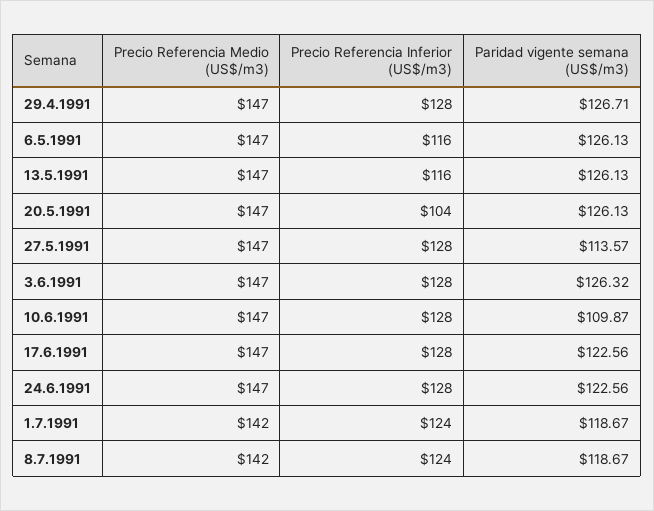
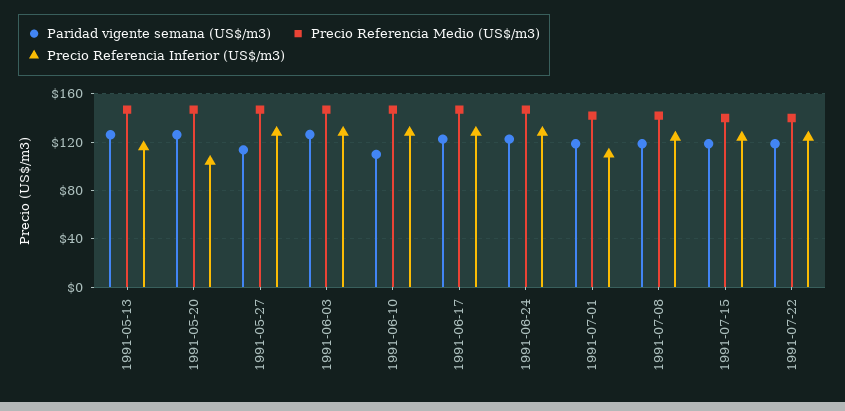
Precio Referencia Medio (US$/m3), 29.4.1991: 147 -> none
Precio Referencia Inferior (US$/m3), 29.4.1991: 128 -> none
Paridad vigente semana (US$/m3), 29.4.1991: 126.71 -> none
Precio Referencia Medio (US$/m3), 6.5.1991: 147 -> none
Precio Referencia Inferior (US$/m3), 6.5.1991: 116 -> none
Paridad vigente semana (US$/m3), 6.5.1991: 126.13 -> none
Precio Referencia Inferior (US$/m3), 1.7.1991: 124 -> 110
Paridad vigente semana (US$/m3), 1991-07-15: none -> 120
Precio Referencia Medio (US$/m3), 1991-07-15: none -> 140
Precio Referencia Inferior (US$/m3), 1991-07-15: none -> 125
Paridad vigente semana (US$/m3), 1991-07-22: none -> 120
Precio Referencia Medio (US$/m3), 1991-07-22: none -> 140
Precio Referencia Inferior (US$/m3), 1991-07-22: none -> 125

